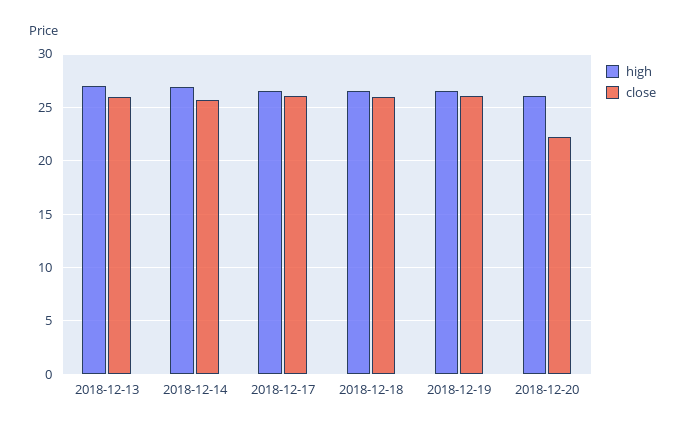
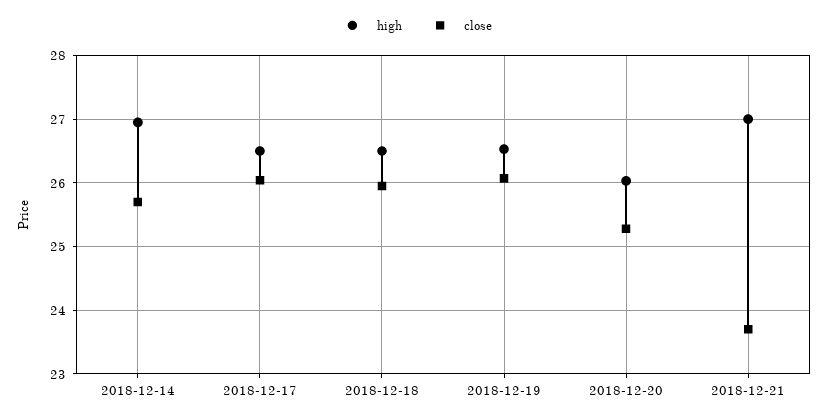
high, 2018-12-13: 27 -> none
close, 2018-12-13: 26 -> none
close, 2018-12-20: 22 -> 25.3
high, 2018-12-21: none -> 27
close, 2018-12-21: none -> 23.7

